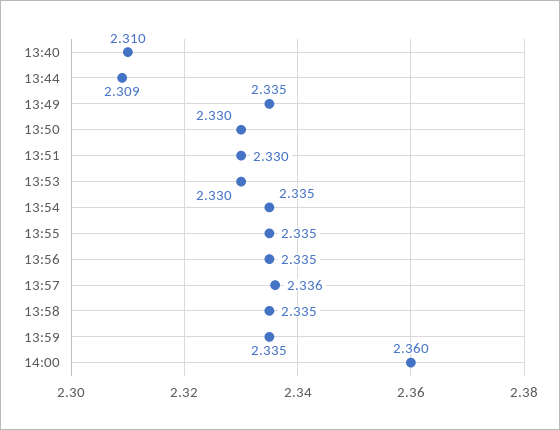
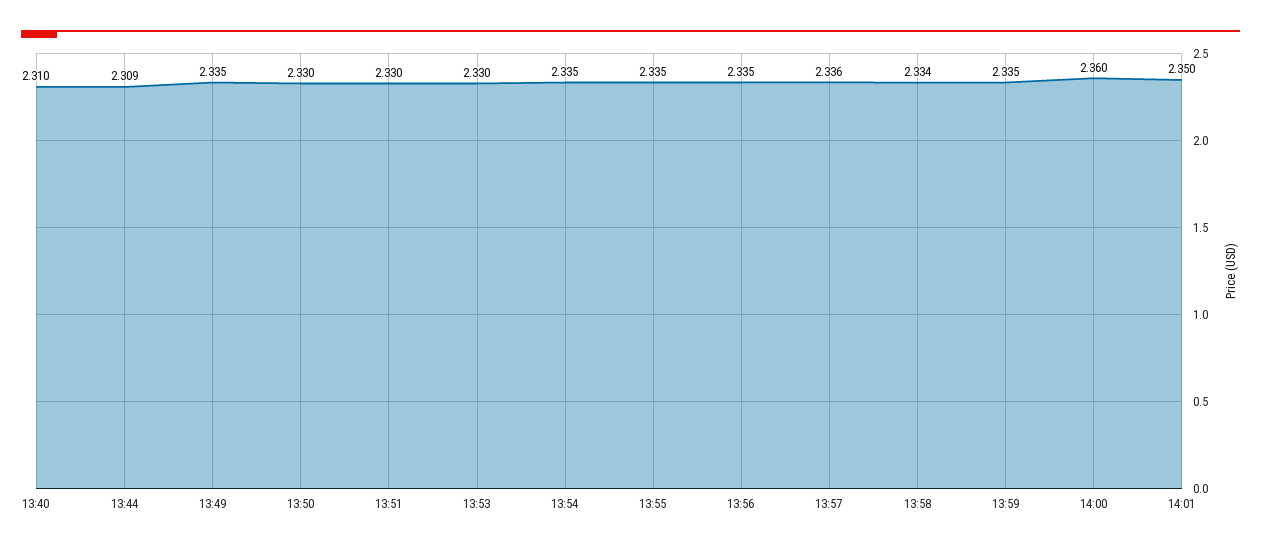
13:58: 2.335 -> 2.334
14:01: none -> 2.35

